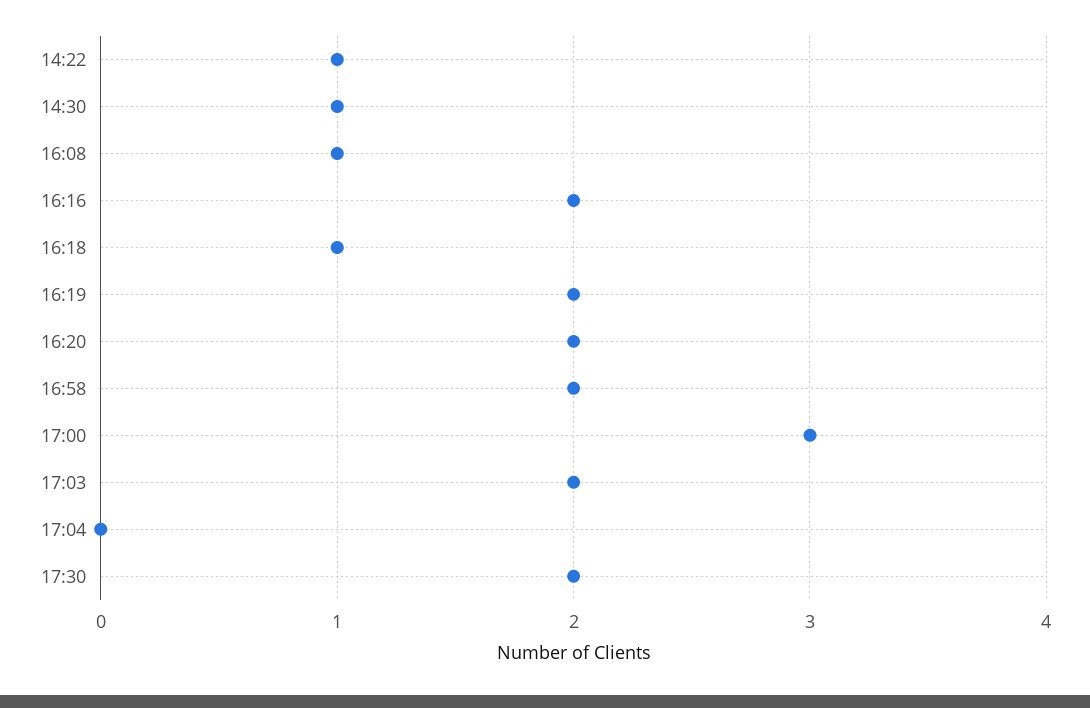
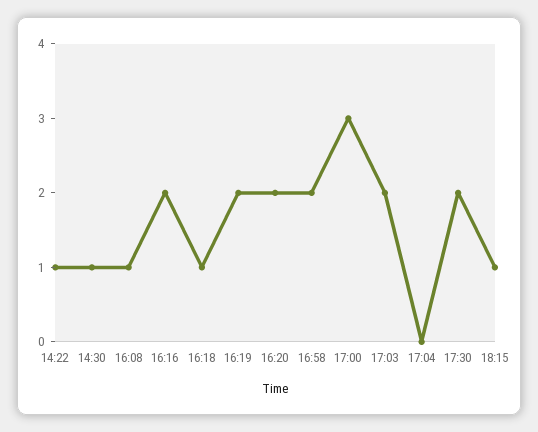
18:15: none -> 1

